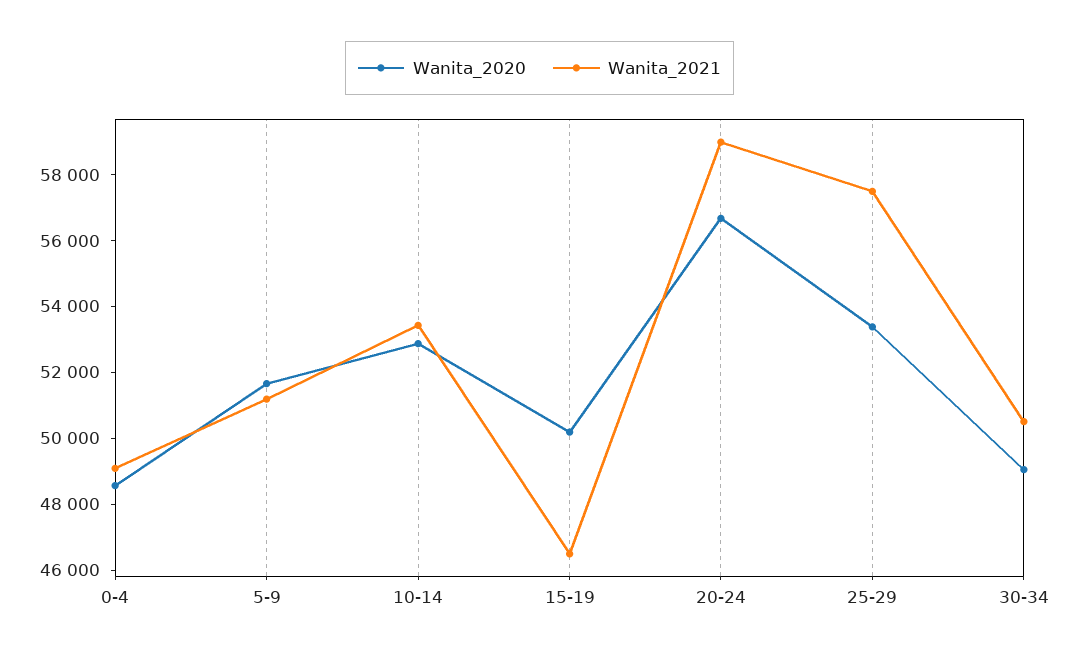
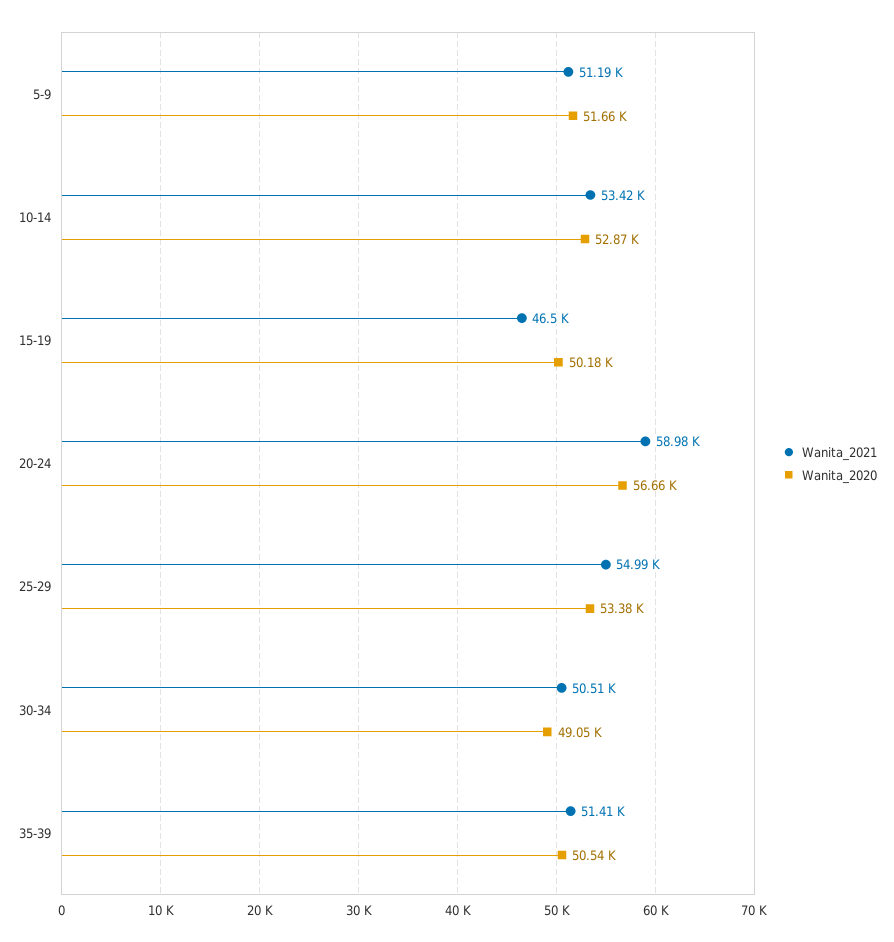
Wanita_2020, 0-4: 48500 -> none
Wanita_2021, 0-4: 49000 -> none
Wanita_2021, 25-29: 57500 -> 54990
Wanita_2021, 35-39: none -> 51410
Wanita_2020, 35-39: none -> 50540

